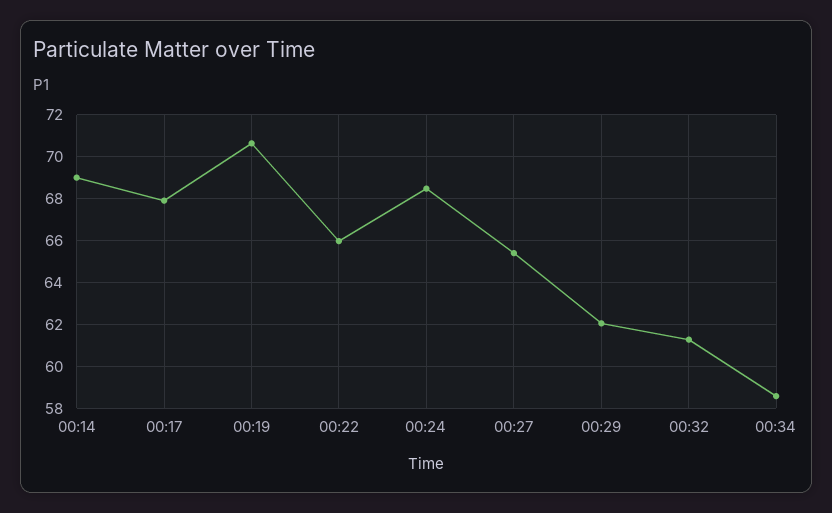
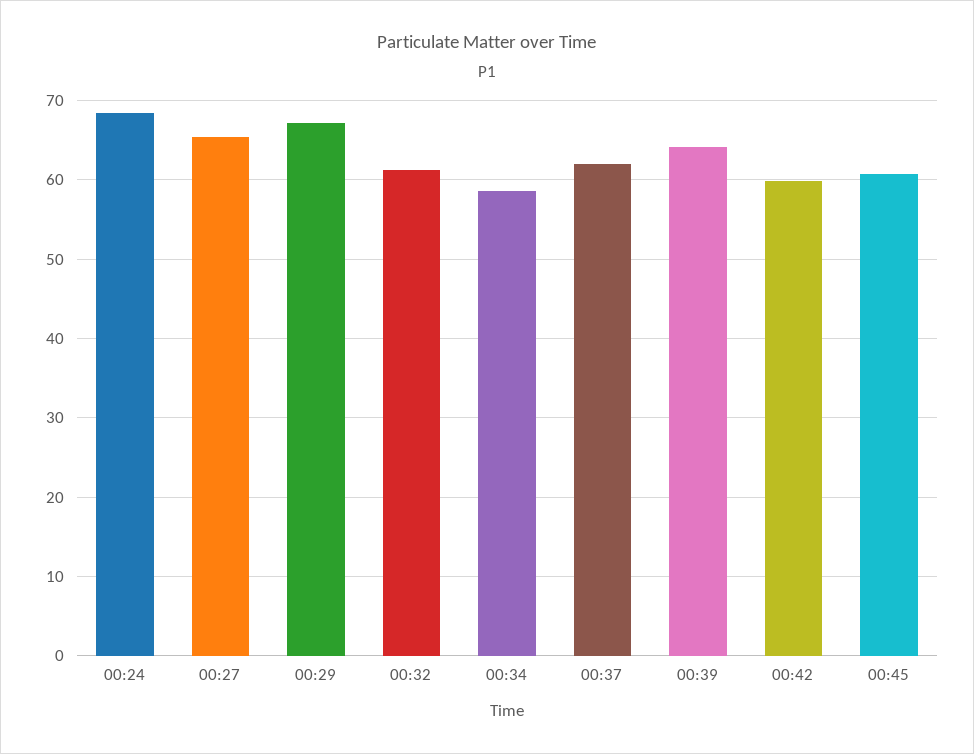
00:14: 69 -> none
00:17: 68 -> none
00:19: 70.5 -> none
00:22: 66 -> none
00:29: 62 -> 67
00:37: none -> 62
00:39: none -> 64
00:42: none -> 60
00:45: none -> 61

